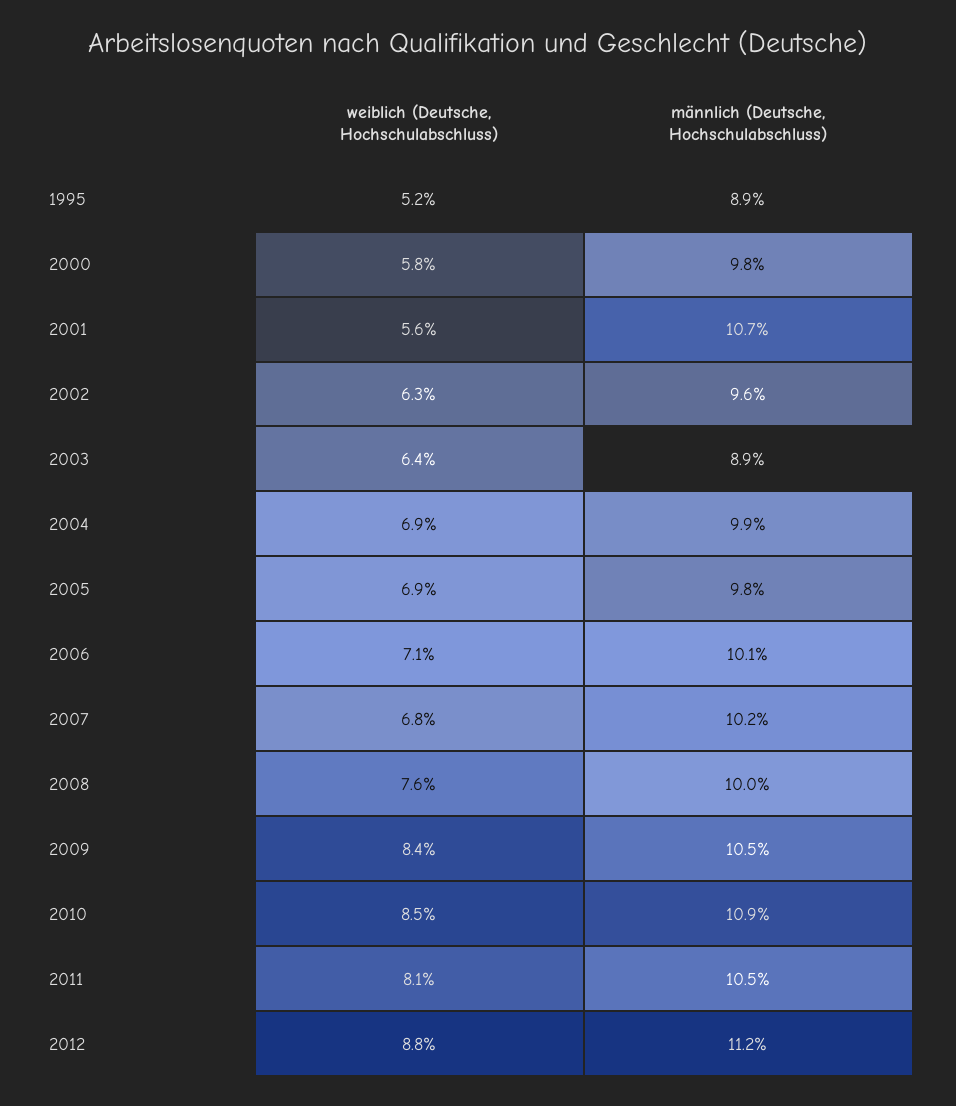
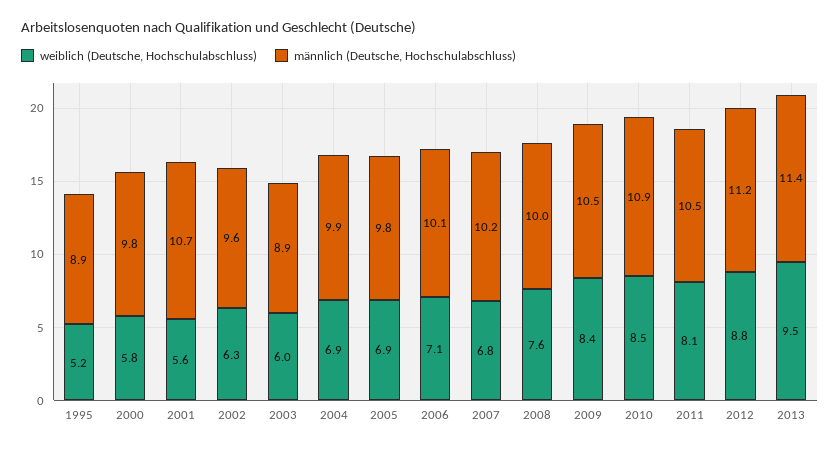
weiblich (Deutsche, Hochschulabschluss), 2003: 6.4 -> 6
weiblich (Deutsche, Hochschulabschluss), 2013: none -> 9.5
männlich (Deutsche, Hochschulabschluss), 2013: none -> 11.4

